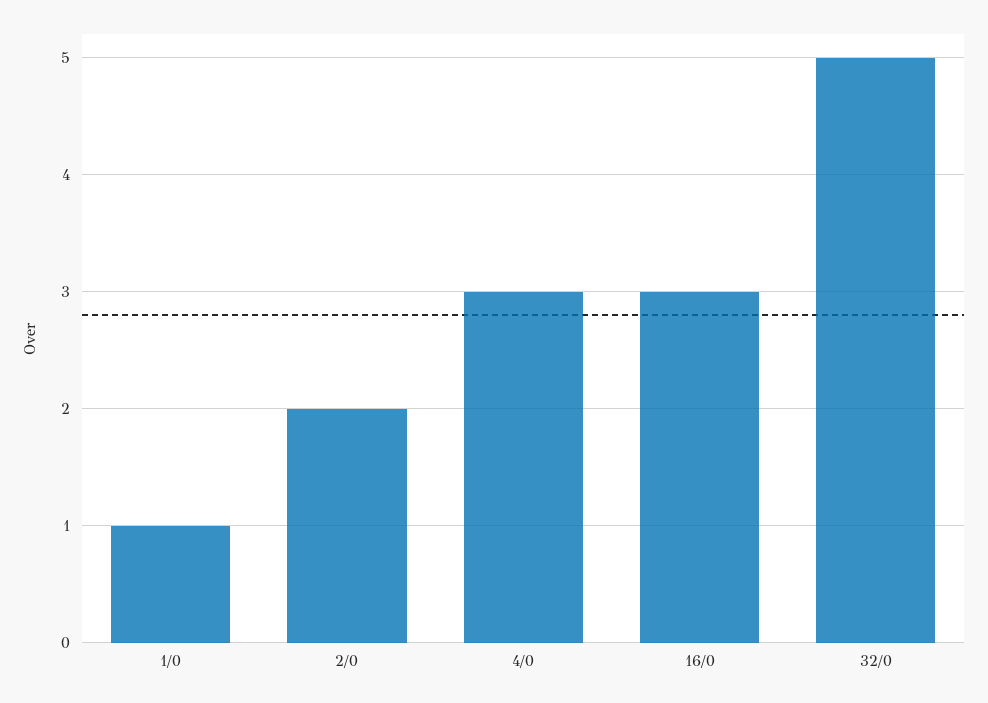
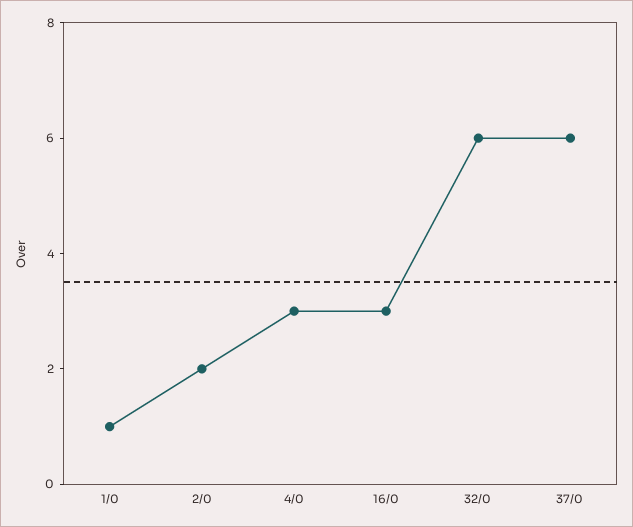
32/0: 5 -> 6
37/0: none -> 6

